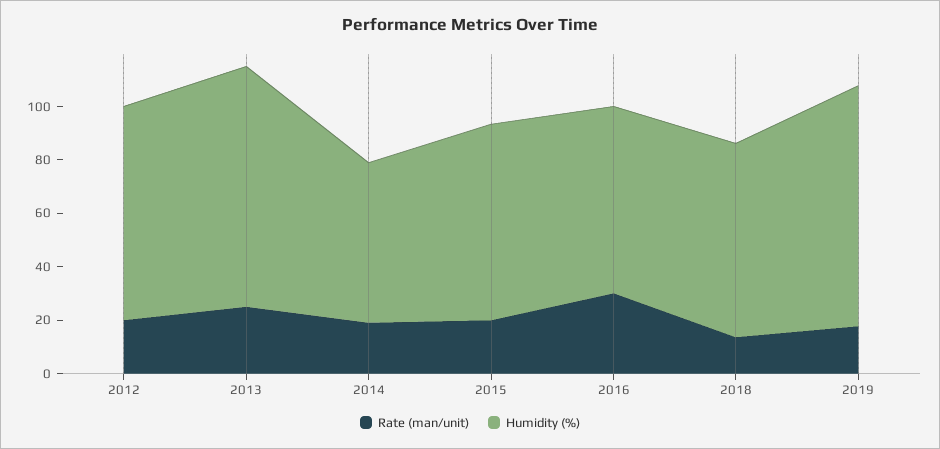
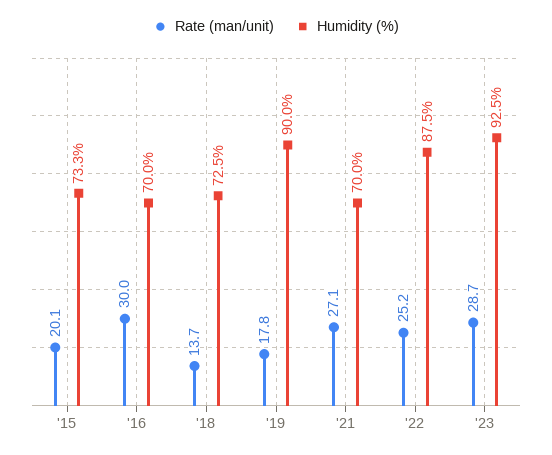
Rate (man/unit), 2012: 20 -> none
Humidity (%), 2012: 80 -> none
Rate (man/unit), 2013: 25 -> none
Humidity (%), 2013: 90 -> none
Rate (man/unit), 2014: 20 -> none
Humidity (%), 2014: 60 -> none
Rate (man/unit), '21: none -> 27.1
Humidity (%), '21: none -> 70
Rate (man/unit), '22: none -> 25.2
Humidity (%), '22: none -> 87.5
Rate (man/unit), '23: none -> 28.7
Humidity (%), '23: none -> 92.5

